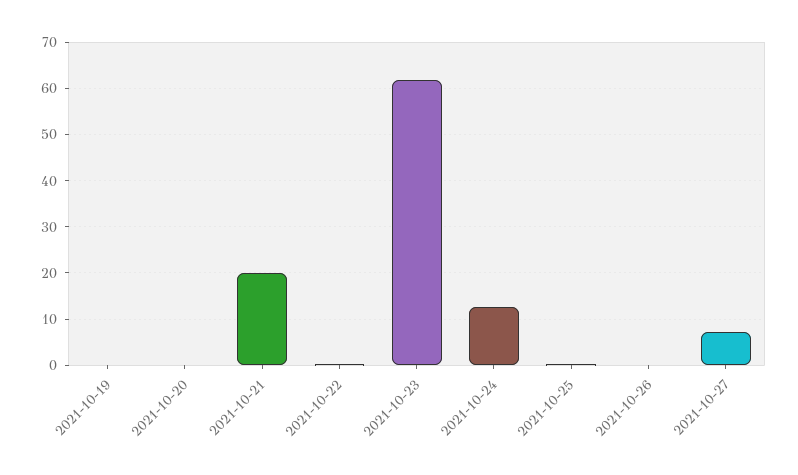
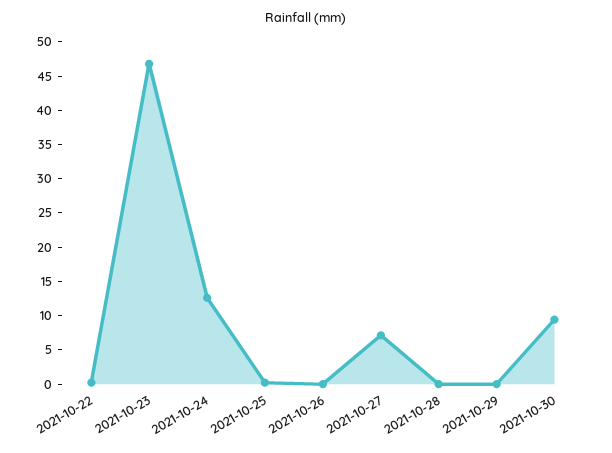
2021-10-19: 0 -> none
2021-10-20: 0 -> none
2021-10-21: 20 -> none
2021-10-23: 62 -> 47.5
2021-10-28: none -> 0
2021-10-29: none -> 0
2021-10-30: none -> 10

